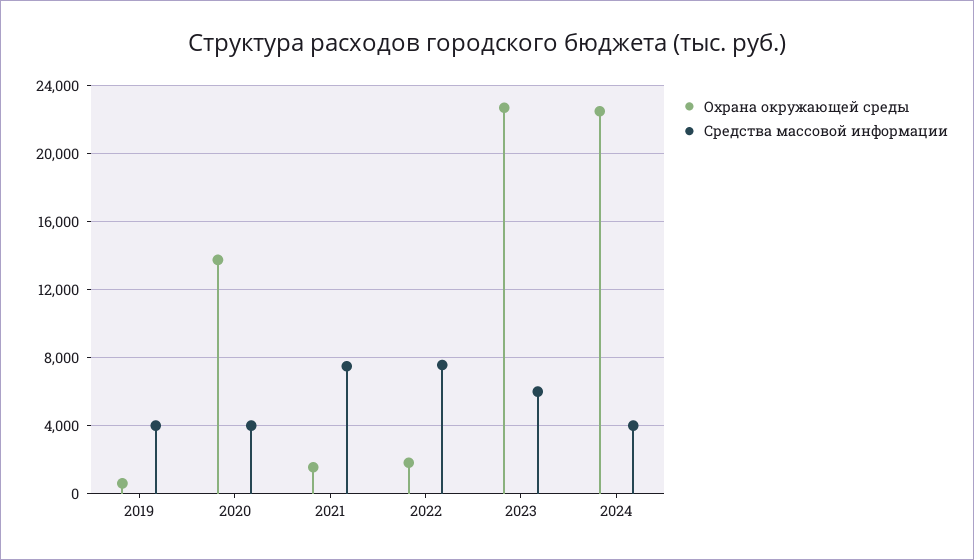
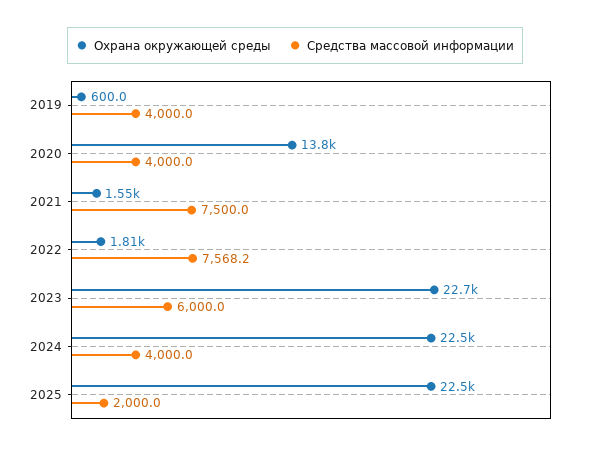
Охрана окружающей среды, 2025: none -> 22500
Средства массовой информации, 2025: none -> 2000

